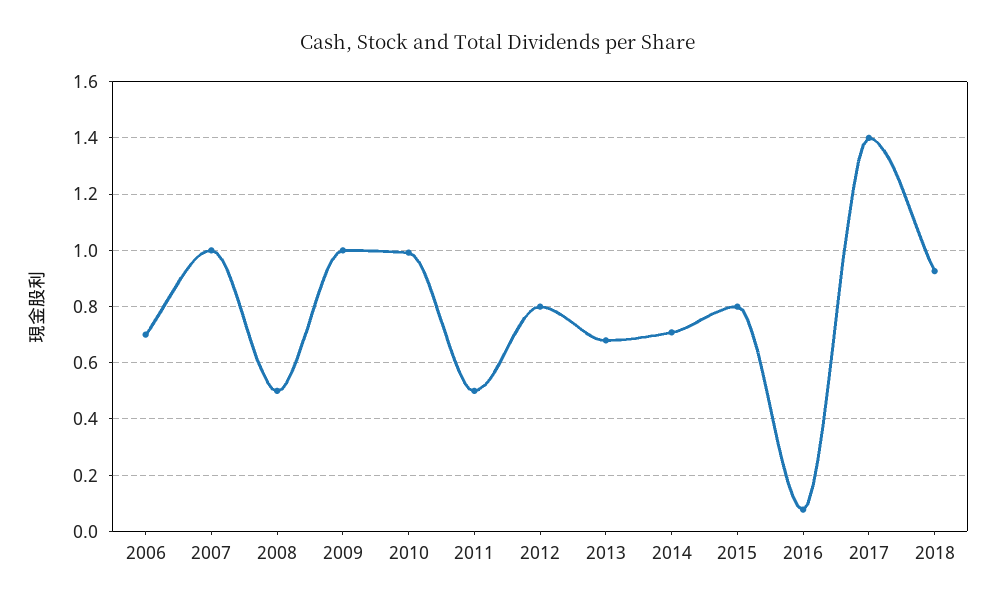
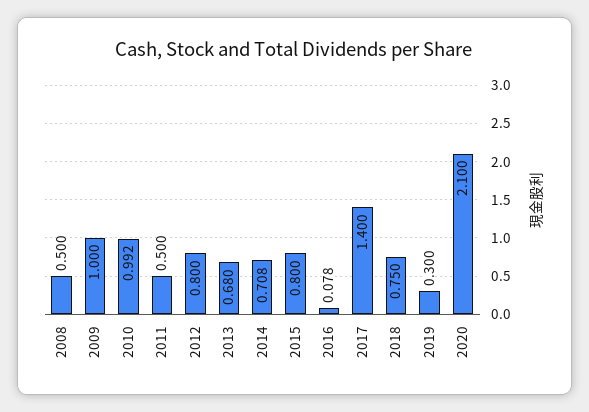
2006: 0.7 -> none
2007: 1 -> none
2018: 0.925 -> 0.75
2019: none -> 0.3
2020: none -> 2.1

